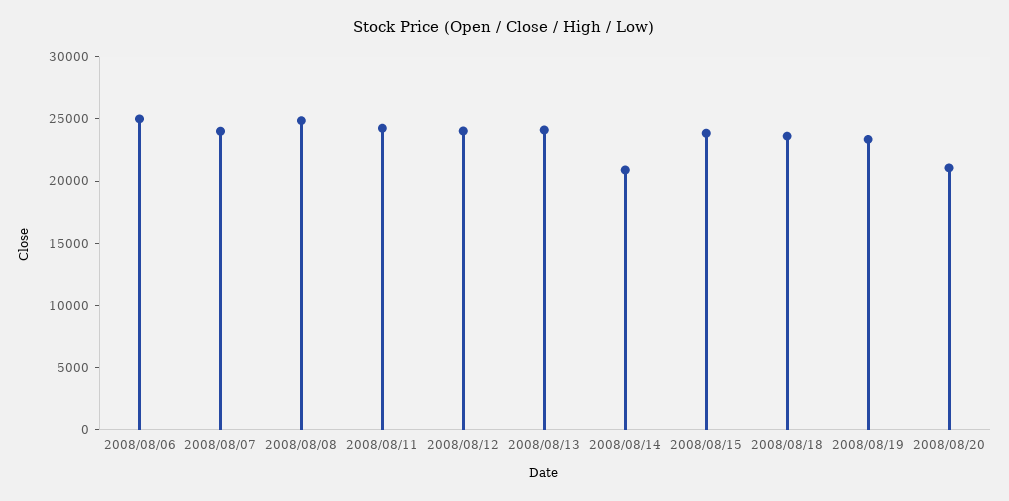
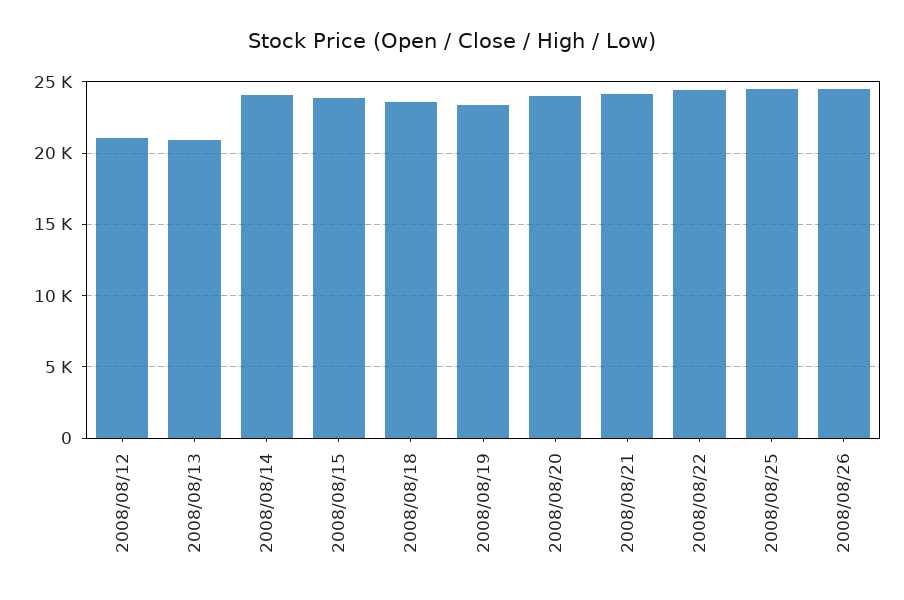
2008/08/06: 25000 -> none
2008/08/07: 24000 -> none
2008/08/08: 25000 -> none
2008/08/11: 24000 -> none
2008/08/12: 24000 -> 21000
2008/08/13: 24000 -> 21000
2008/08/14: 21000 -> 24000
2008/08/20: 21000 -> 24000
2008/08/21: none -> 24000
2008/08/22: none -> 24500
2008/08/25: none -> 24500
2008/08/26: none -> 24500

